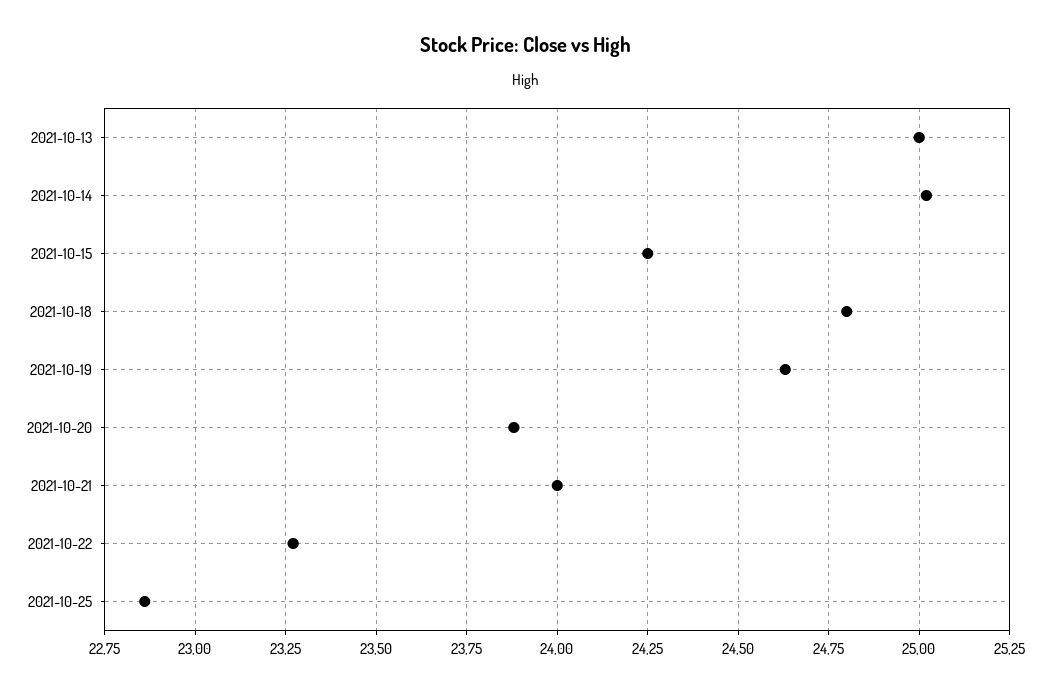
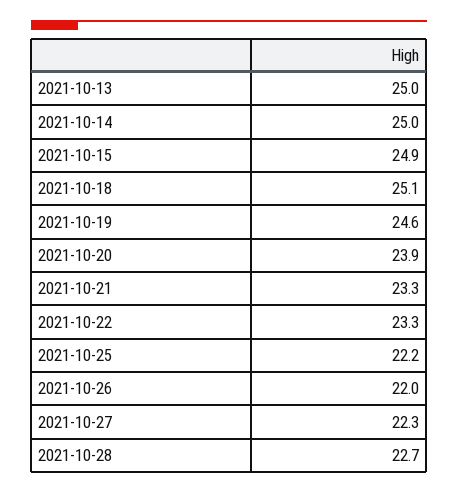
2021-10-15: 24.25 -> 24.9
2021-10-18: 24.8 -> 25.1
2021-10-21: 24 -> 23.3
2021-10-25: 22.85 -> 22.2
2021-10-26: none -> 22
2021-10-27: none -> 22.3
2021-10-28: none -> 22.7

